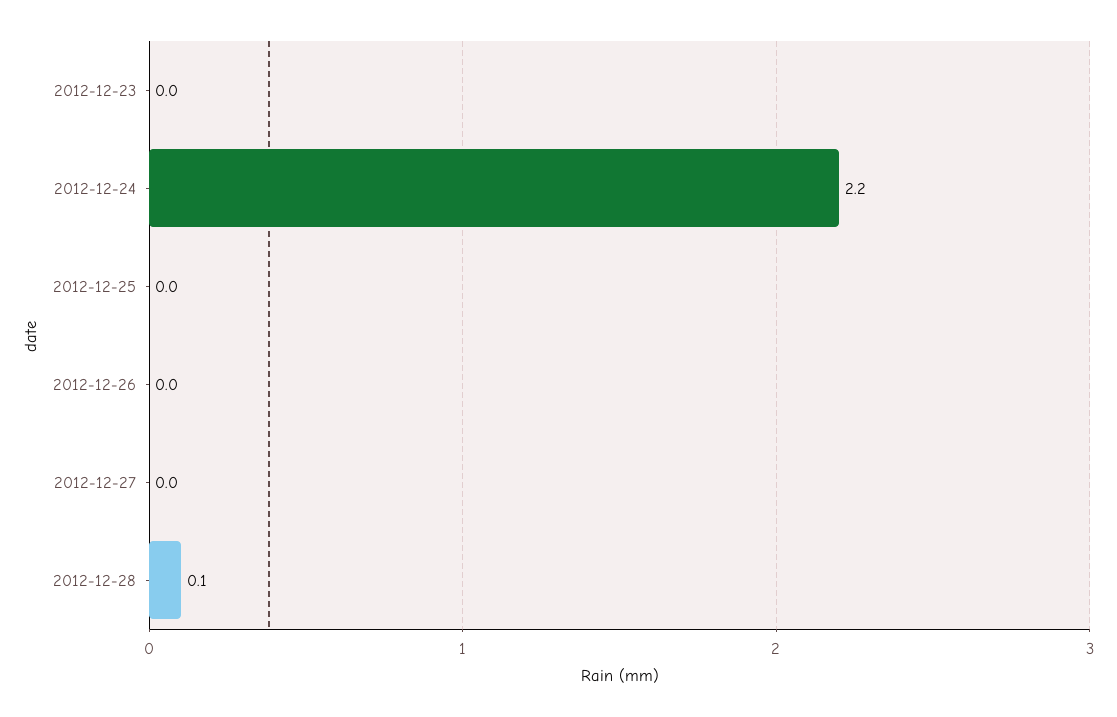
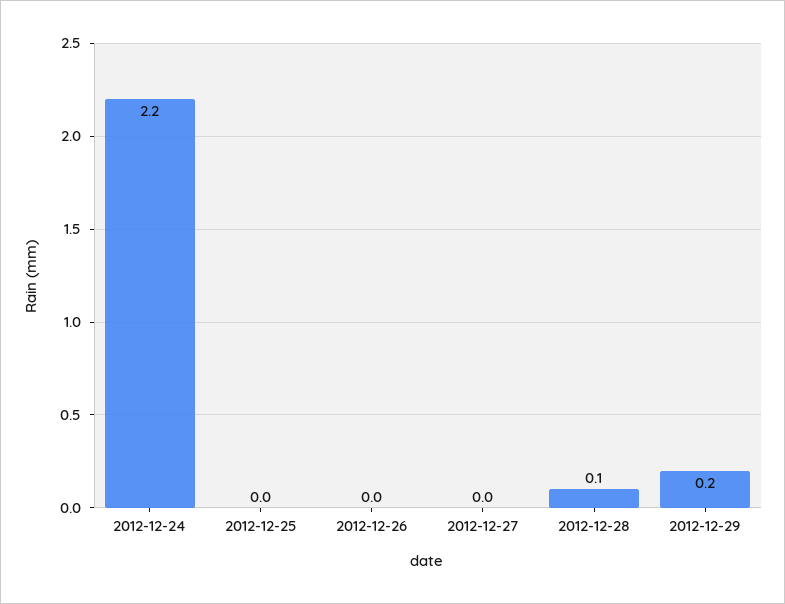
2012-12-23: 0 -> none
2012-12-29: none -> 0.2

